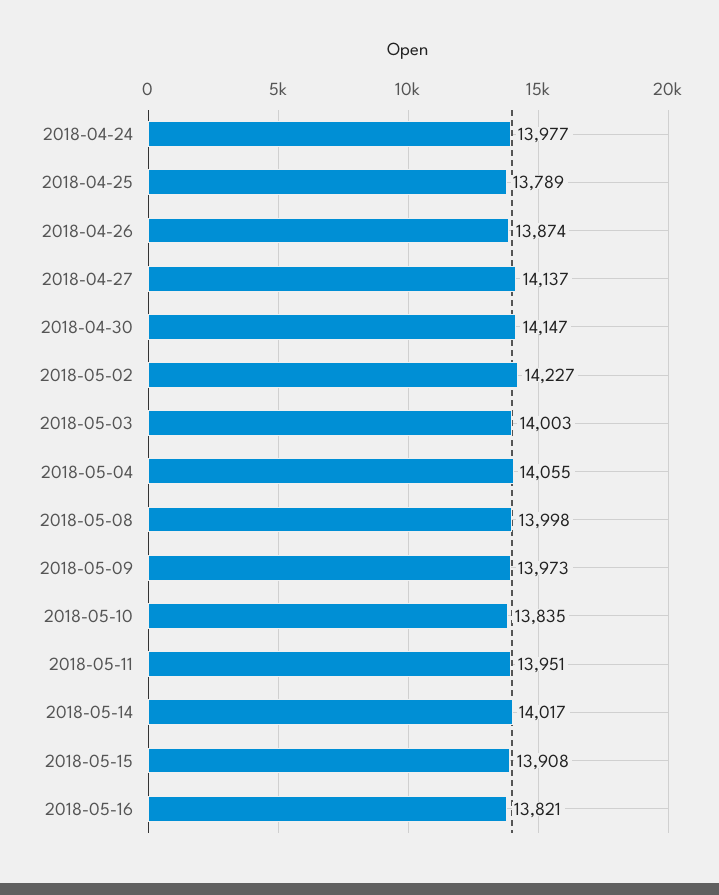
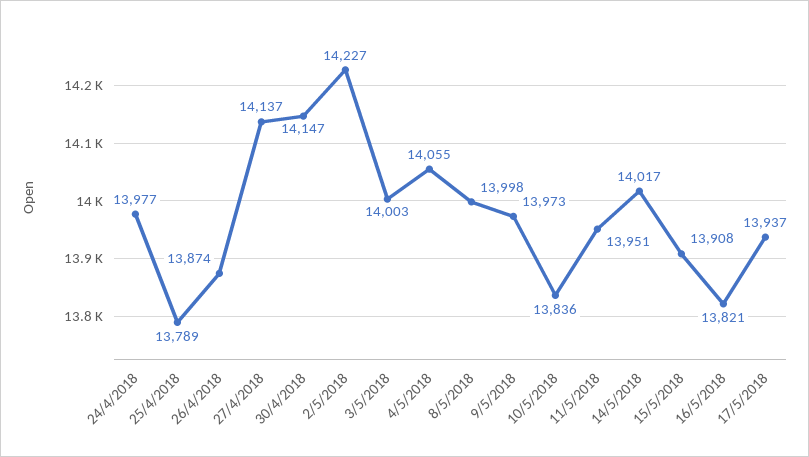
2018-05-10: 13835 -> 13836
17/5/2018: none -> 13937

